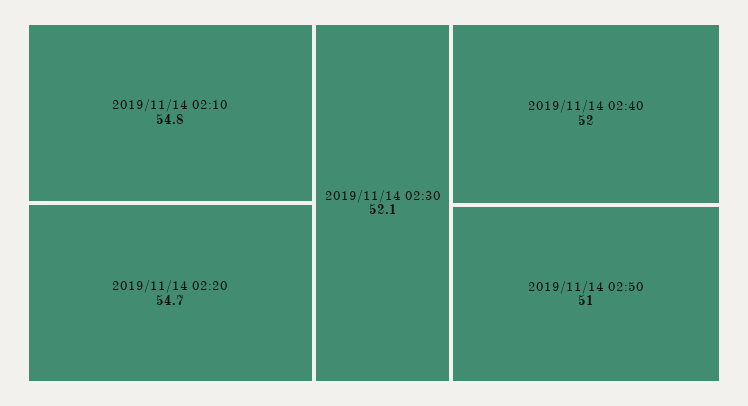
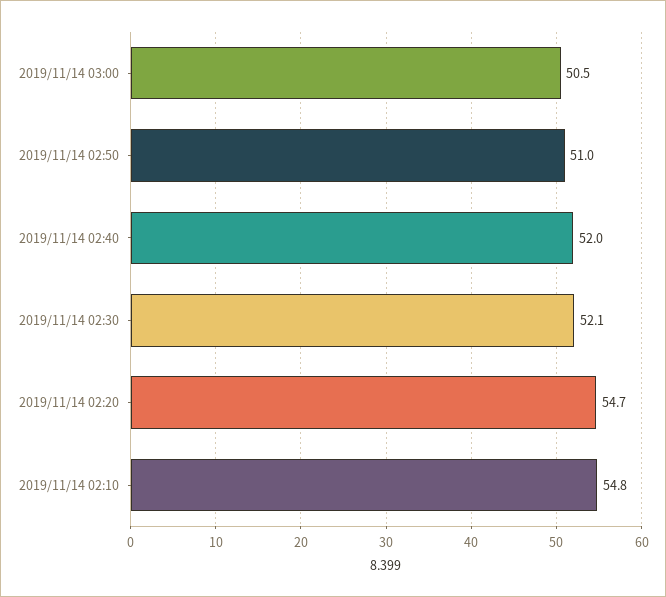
2019/11/14 03:00: none -> 50.5

